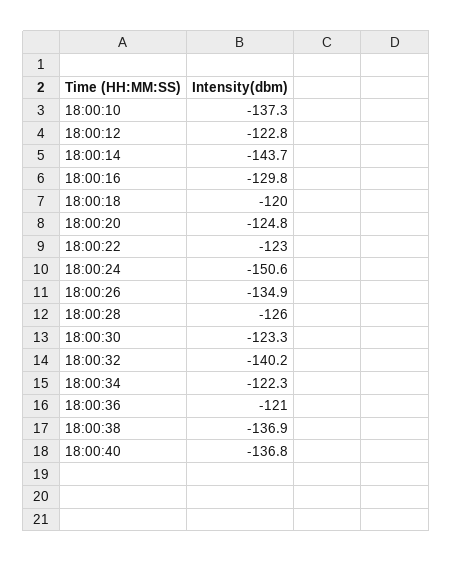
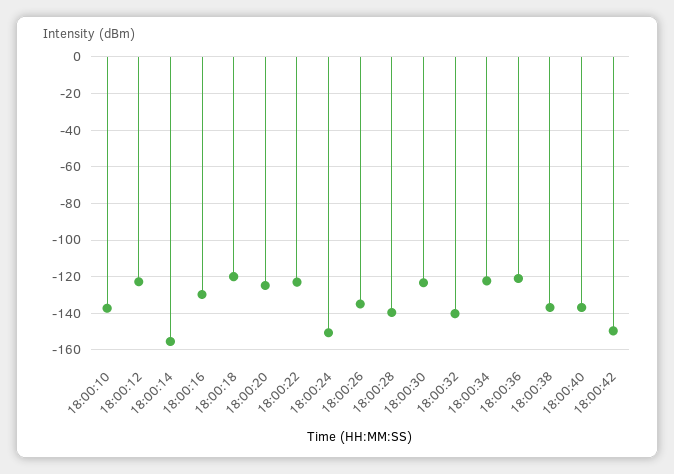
18:00:14: -143.7 -> -155
18:00:28: -126 -> -140
18:00:42: none -> -150

